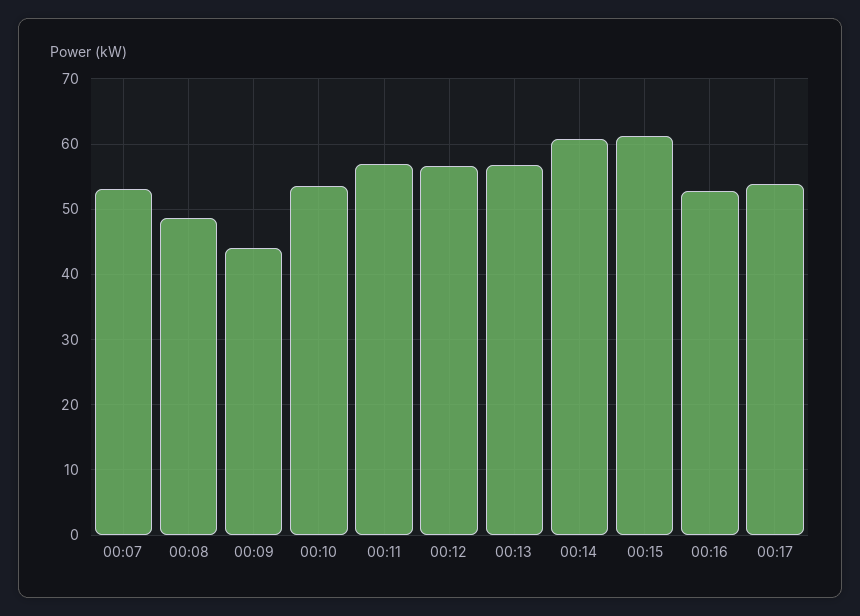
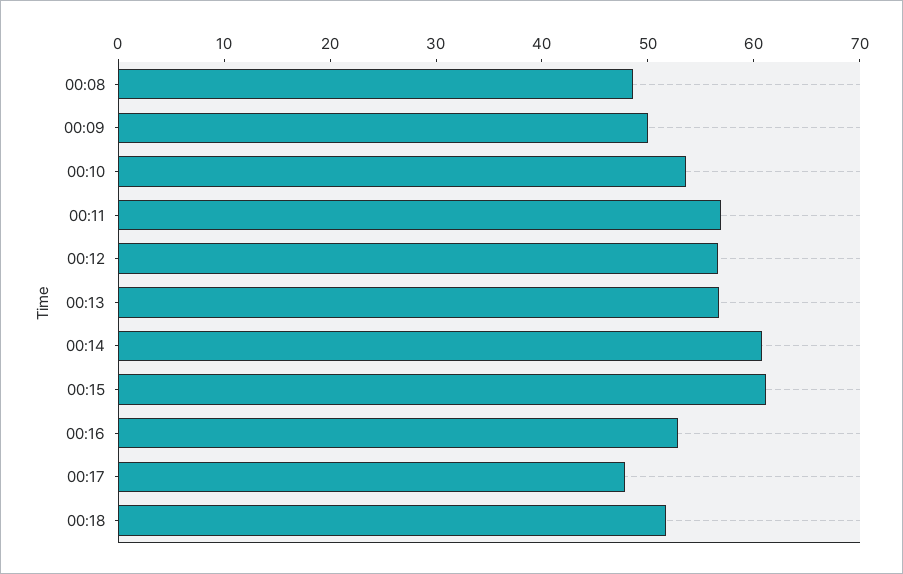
00:07: 53 -> none
00:09: 44 -> 50
00:17: 54 -> 48
00:18: none -> 52

